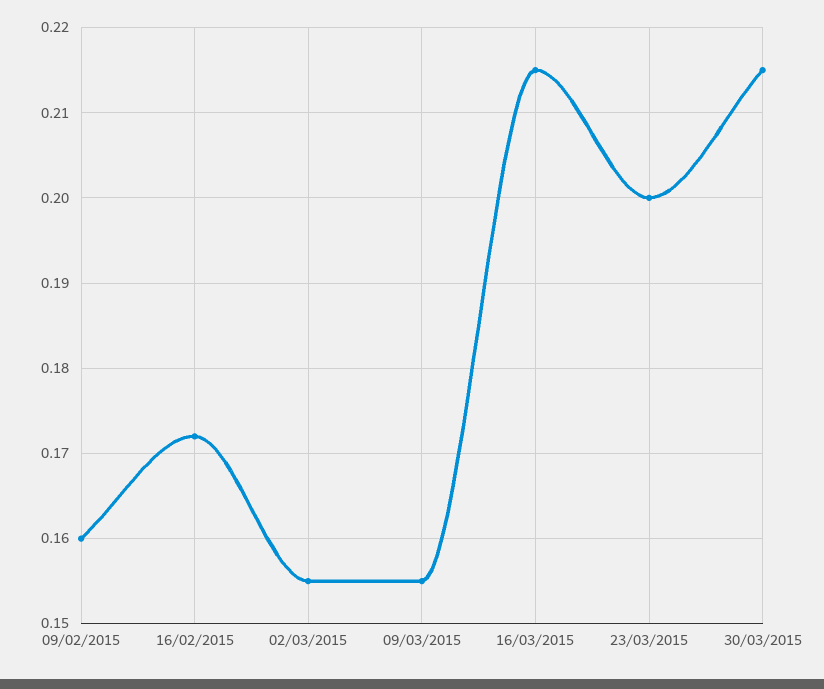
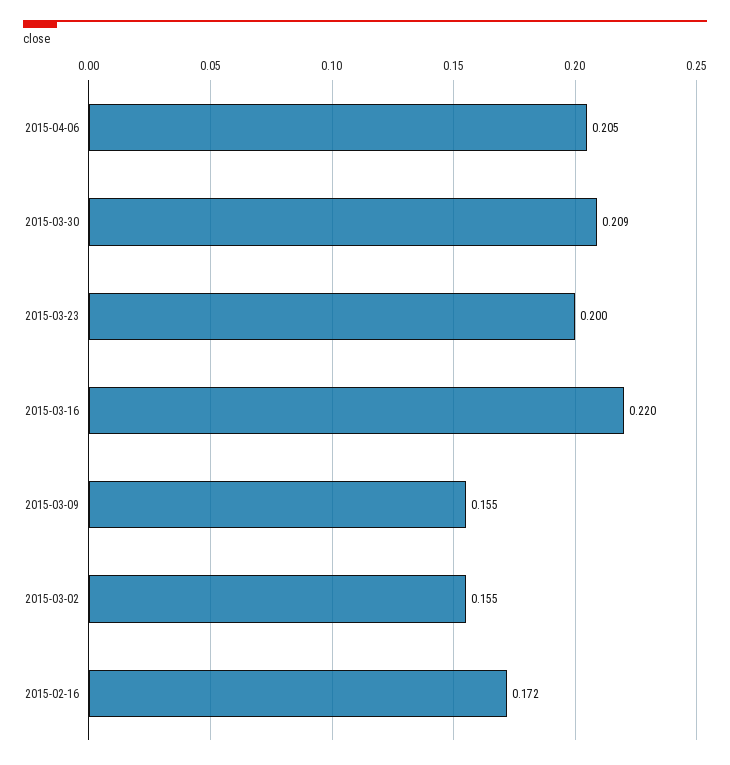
09/02/2015: 0.16 -> none
16/03/2015: 0.215 -> 0.22
30/03/2015: 0.215 -> 0.209
2015-04-06: none -> 0.205

